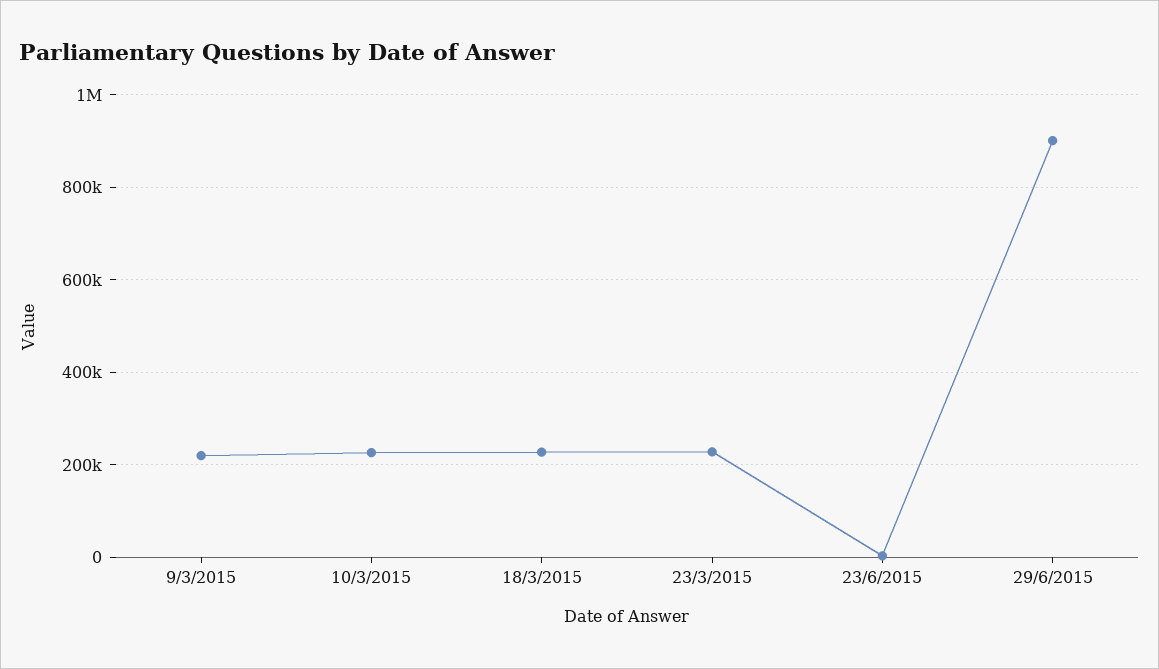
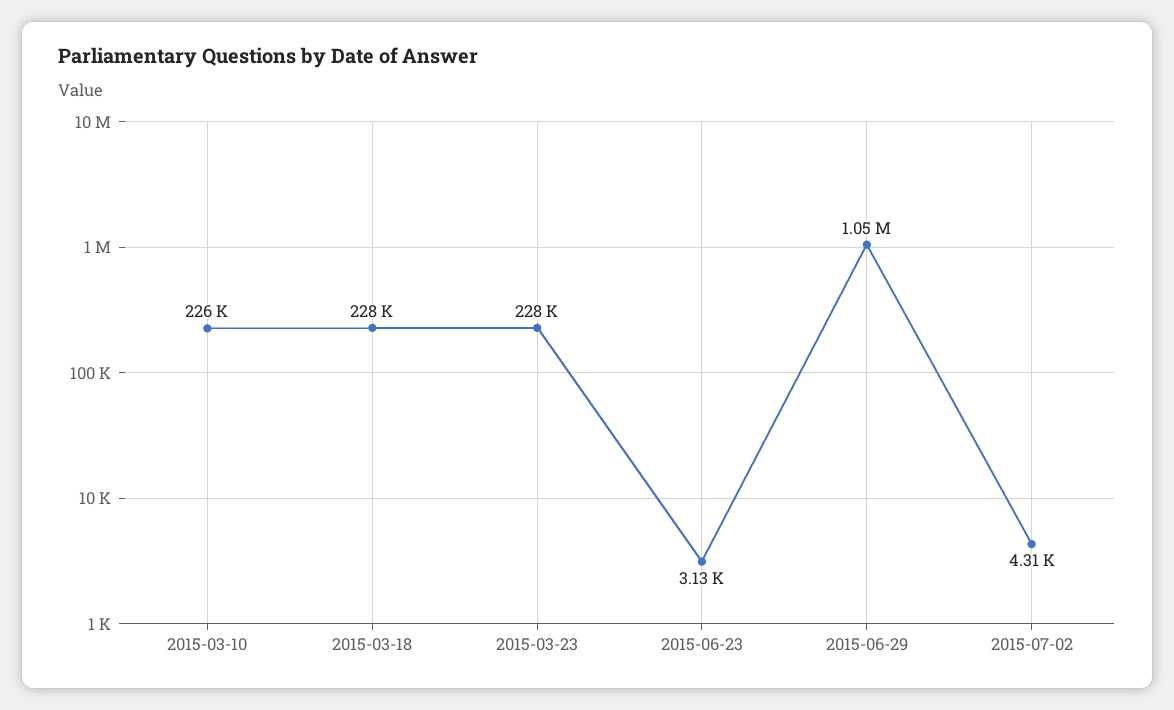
9/3/2015: 220000 -> none
29/6/2015: 900000 -> 1050000
2015-07-02: none -> 4310

